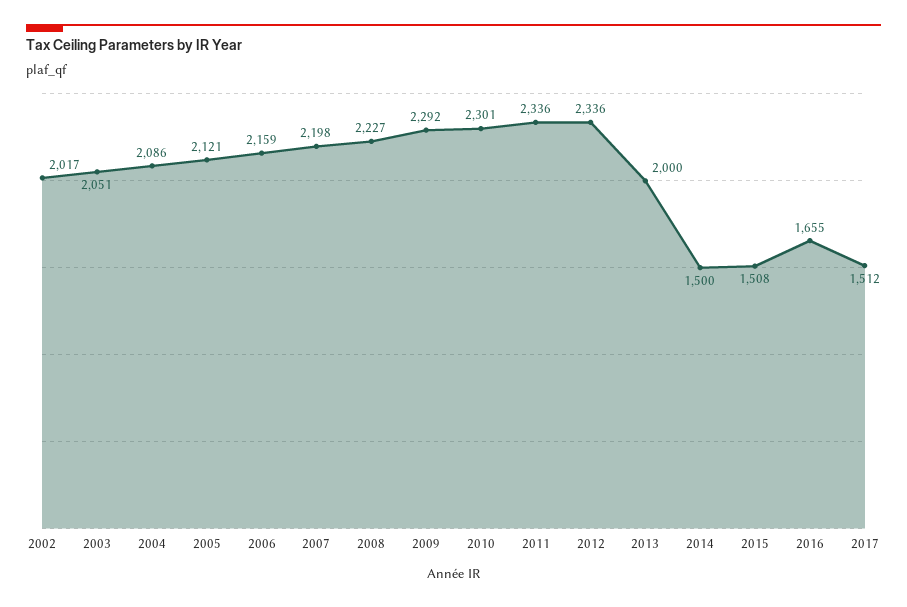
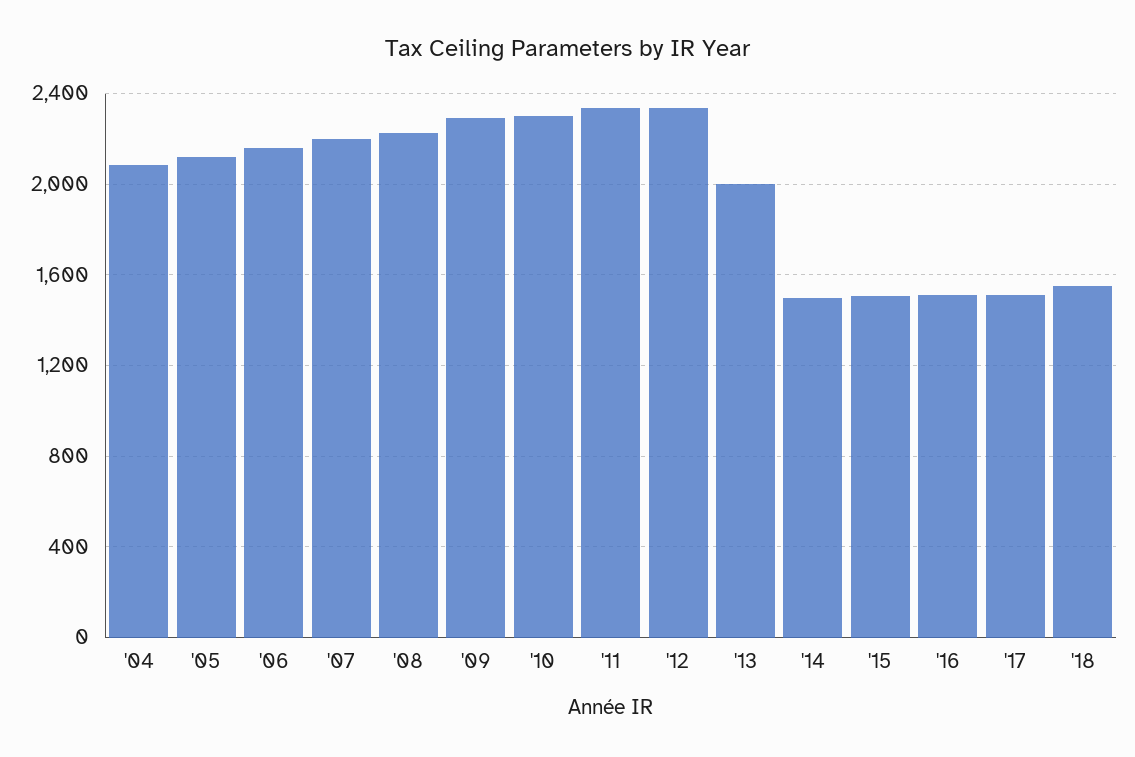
2002: 2017 -> none
2003: 2051 -> none
2016: 1655 -> 1500
'18: none -> 1550

